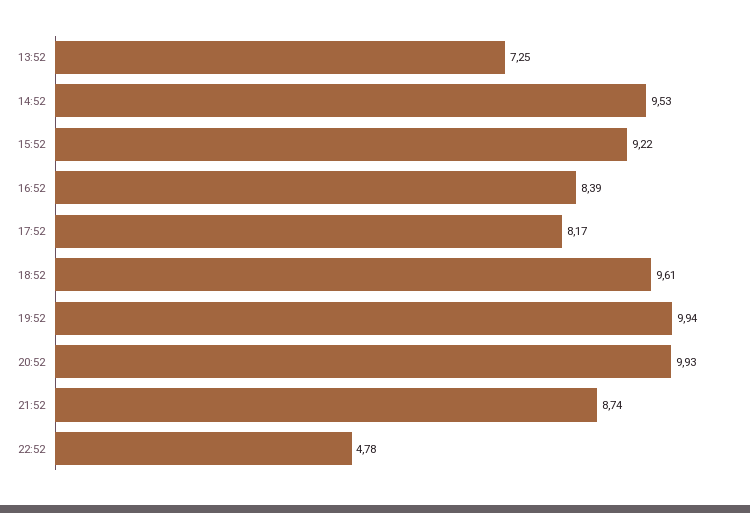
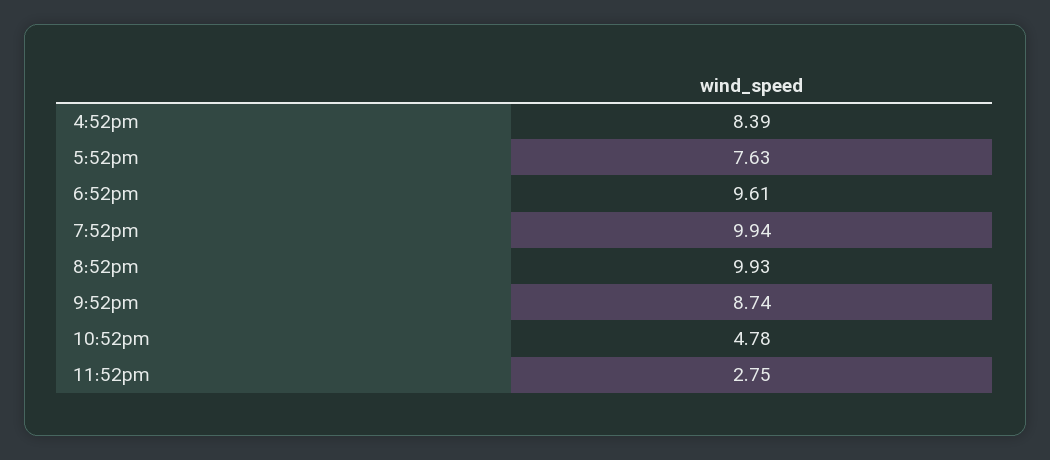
13:52: 7.25 -> none
14:52: 9.53 -> none
15:52: 9.22 -> none
17:52: 8.17 -> 7.63
11:52pm: none -> 2.75

